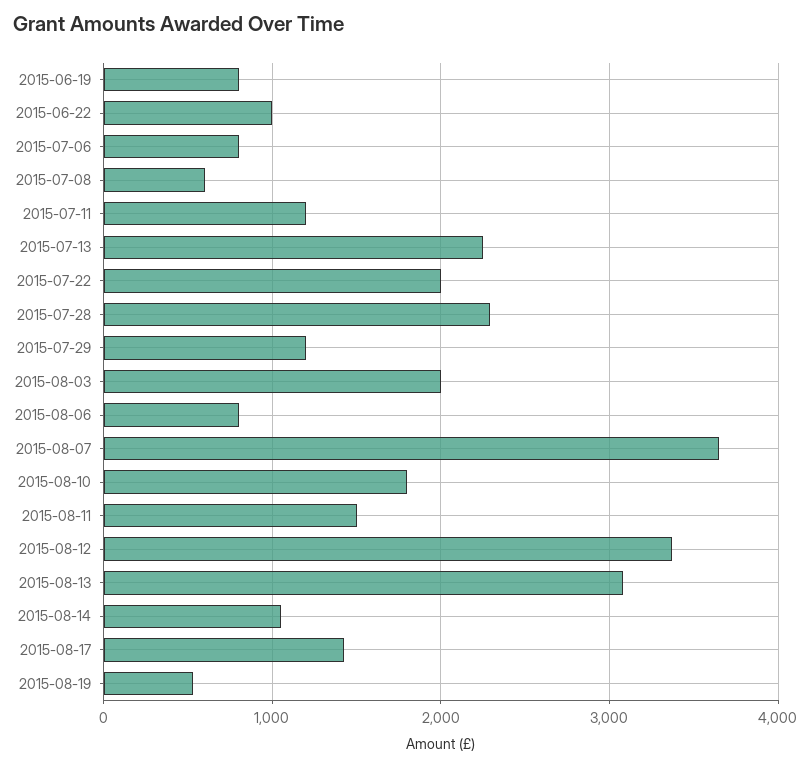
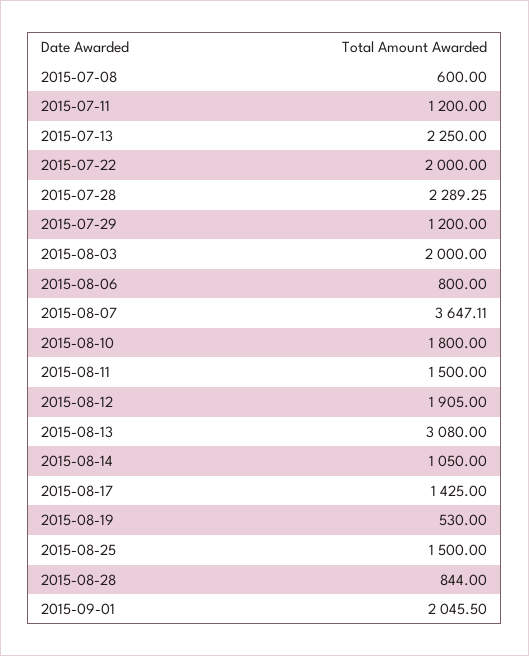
2015-06-19: 800 -> none
2015-06-22: 1000 -> none
2015-07-06: 800 -> none
2015-08-12: 3400 -> 1905
2015-08-25: none -> 1500
2015-08-28: none -> 844
2015-09-01: none -> 2045.5

